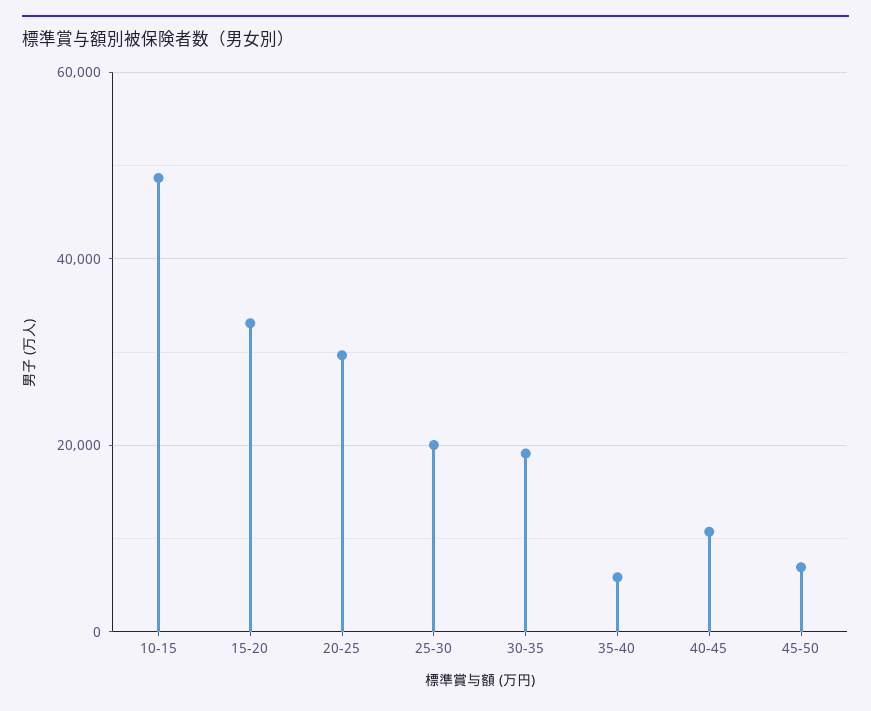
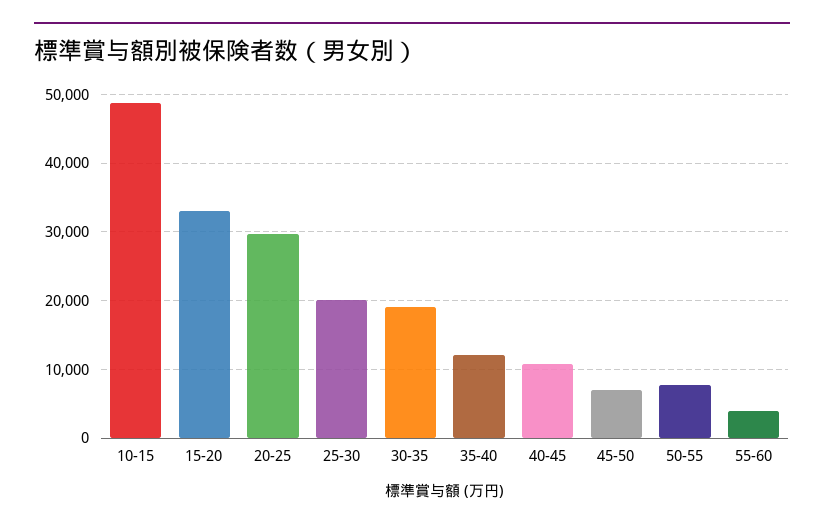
35-40: 6000 -> 12000
50-55: none -> 8000
55-60: none -> 4000

